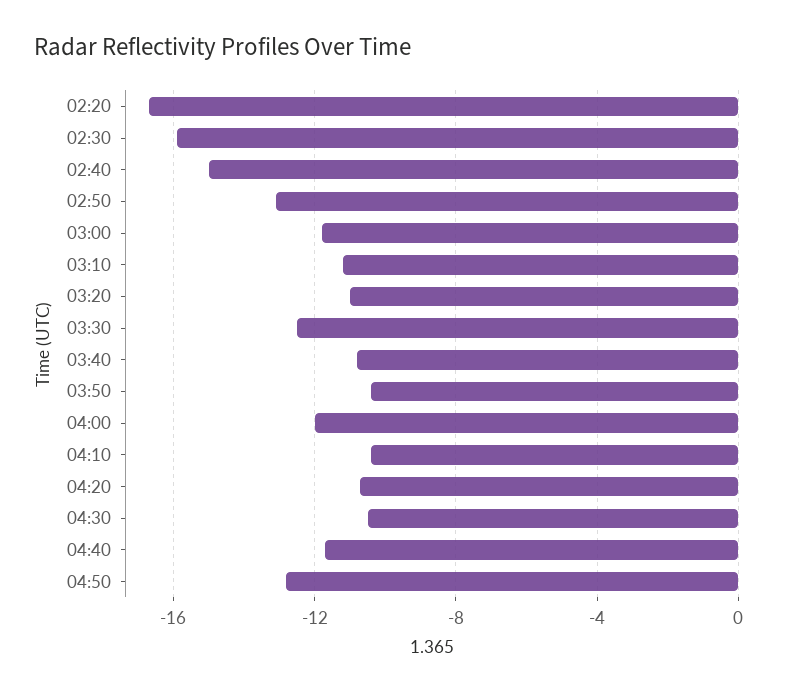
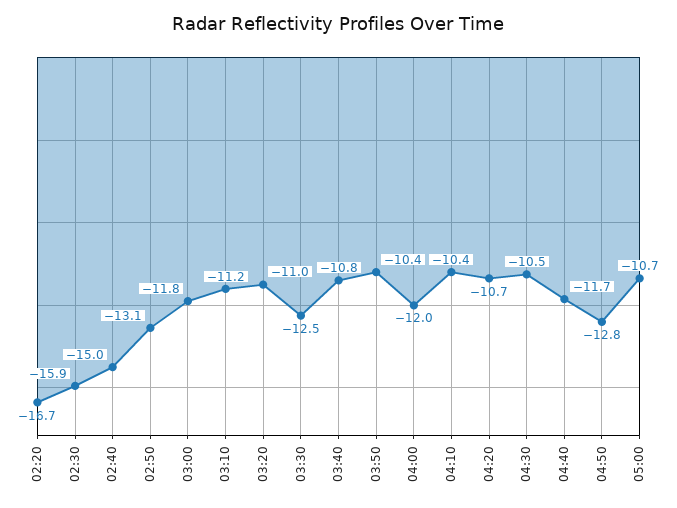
05:00: none -> -10.7

